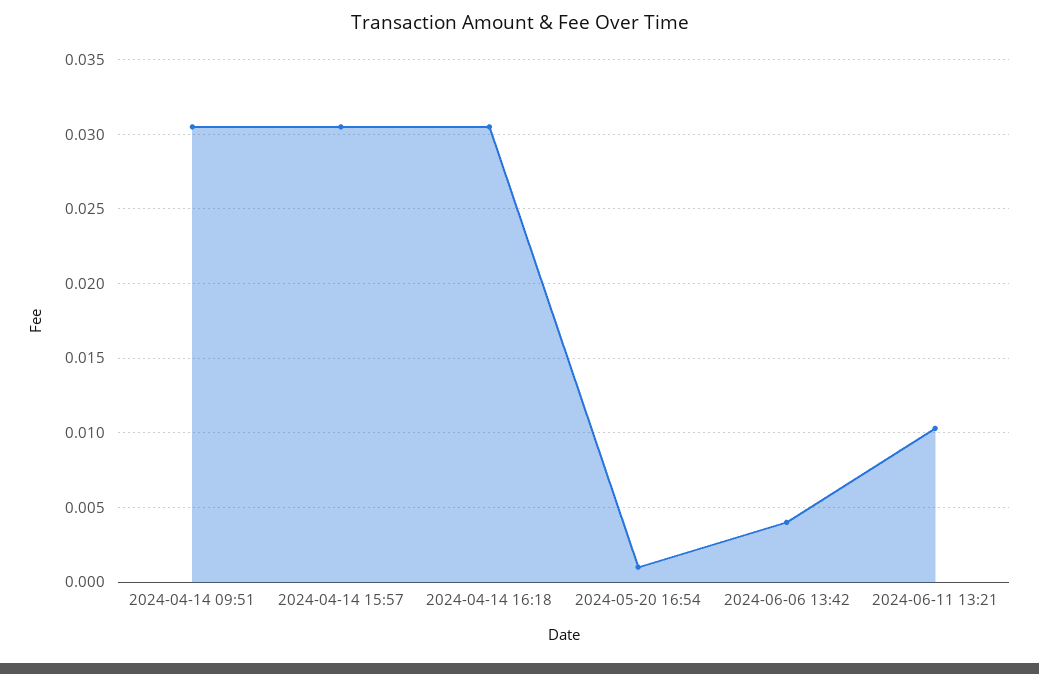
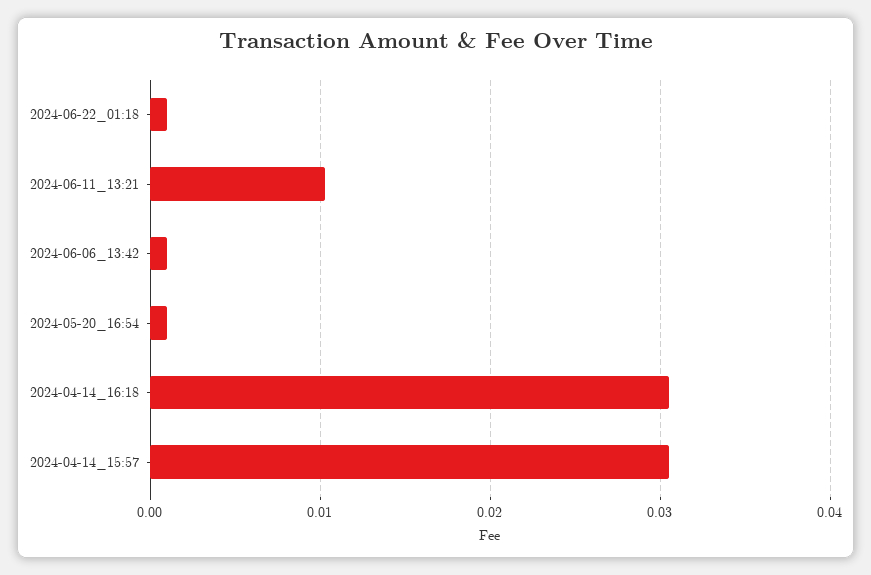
2024-04-14 09:51: 0.0305 -> none
2024-06-06 13:42: 0.004 -> 0.001
2024-06-22_01:18: none -> 0.001

